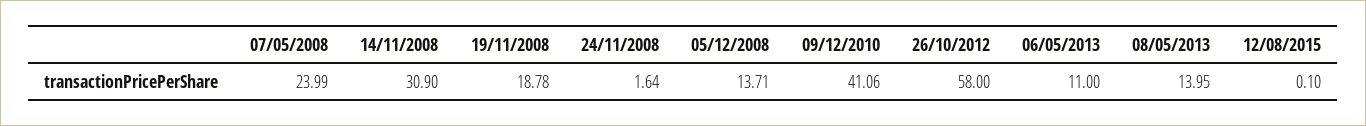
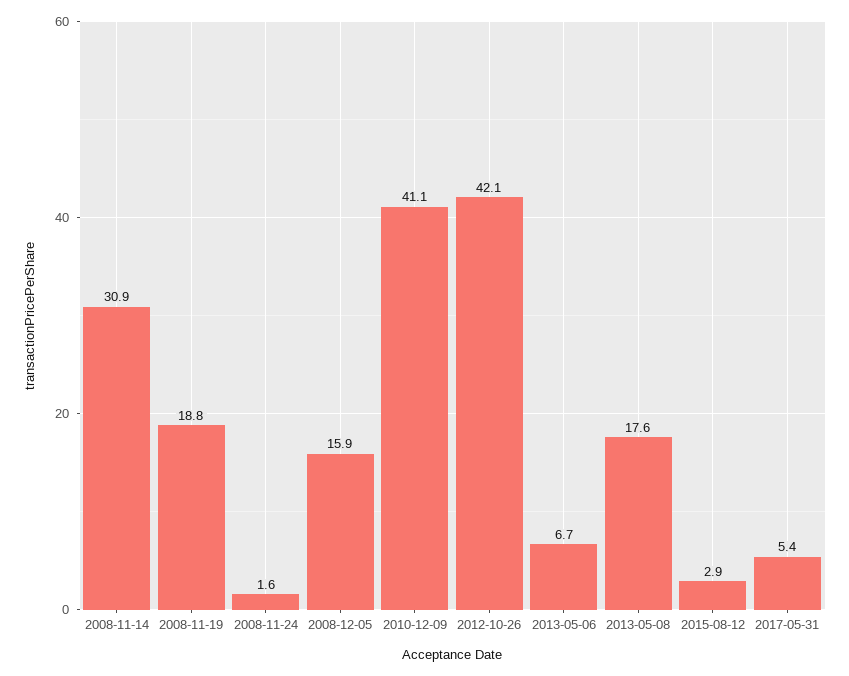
07/05/2008: 23.99 -> none
05/12/2008: 13.71 -> 15.9
26/10/2012: 58 -> 42.1
06/05/2013: 11 -> 6.7
08/05/2013: 13.95 -> 17.6
12/08/2015: 0.1 -> 2.9
2017-05-31: none -> 5.4

